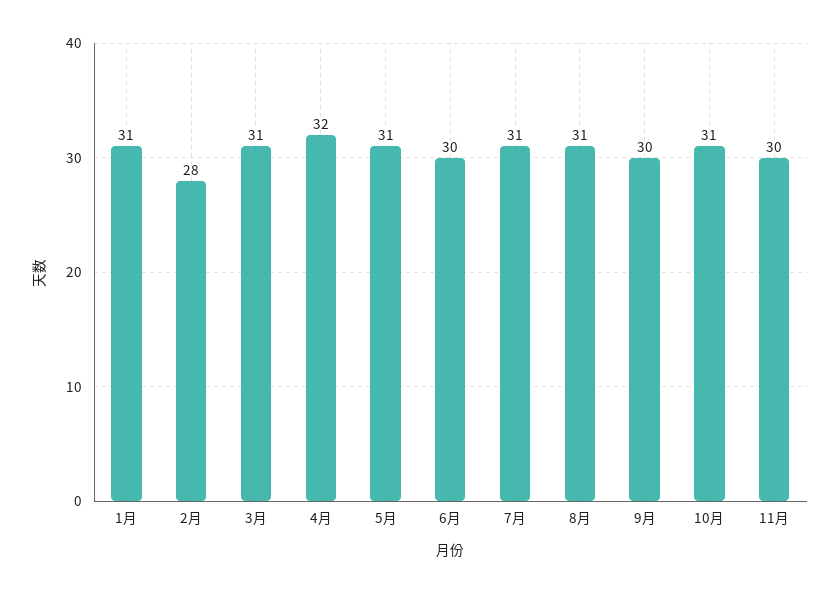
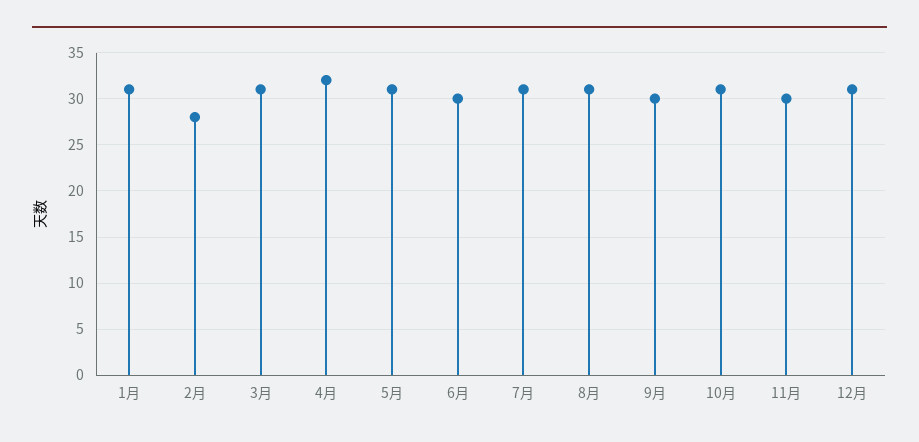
12月: none -> 31

